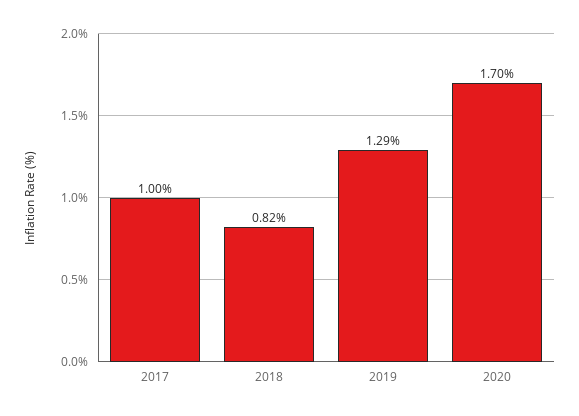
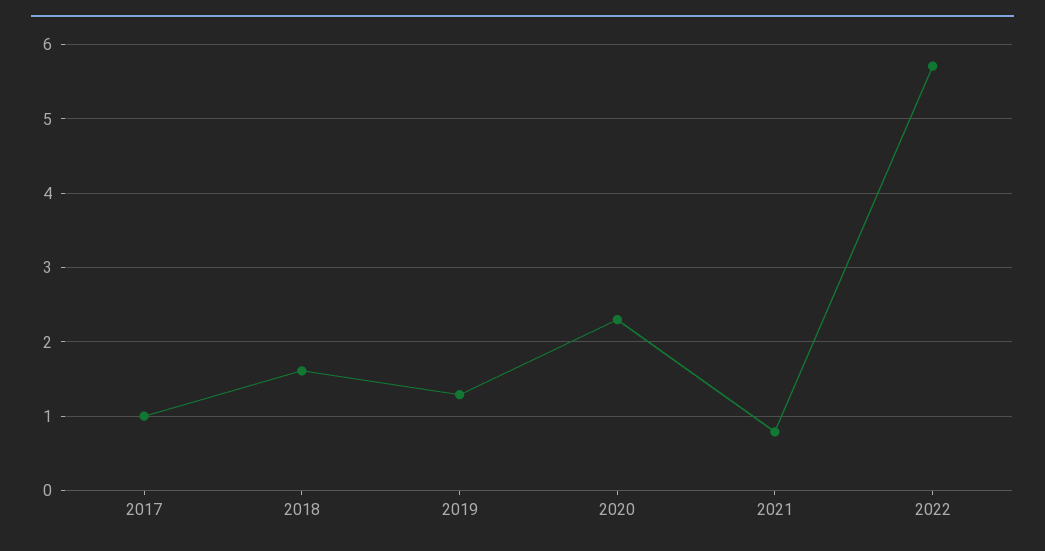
2018: 0.82 -> 1.6
2020: 1.7 -> 2.3
2021: none -> 0.8
2022: none -> 5.7

